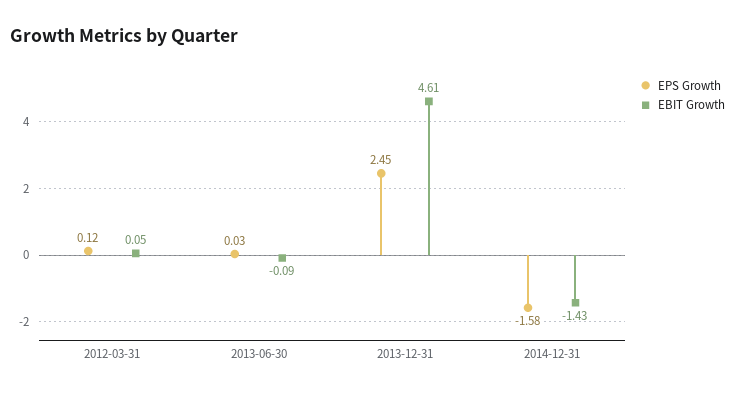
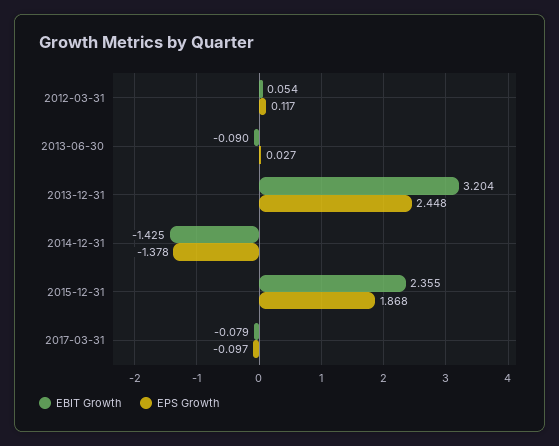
EBIT Growth, 2013-12-31: 4.61 -> 3.204
EPS Growth, 2014-12-31: -1.58 -> -1.378
EBIT Growth, 2015-12-31: none -> 2.355
EPS Growth, 2015-12-31: none -> 1.868
EBIT Growth, 2017-03-31: none -> -0.079
EPS Growth, 2017-03-31: none -> -0.097

